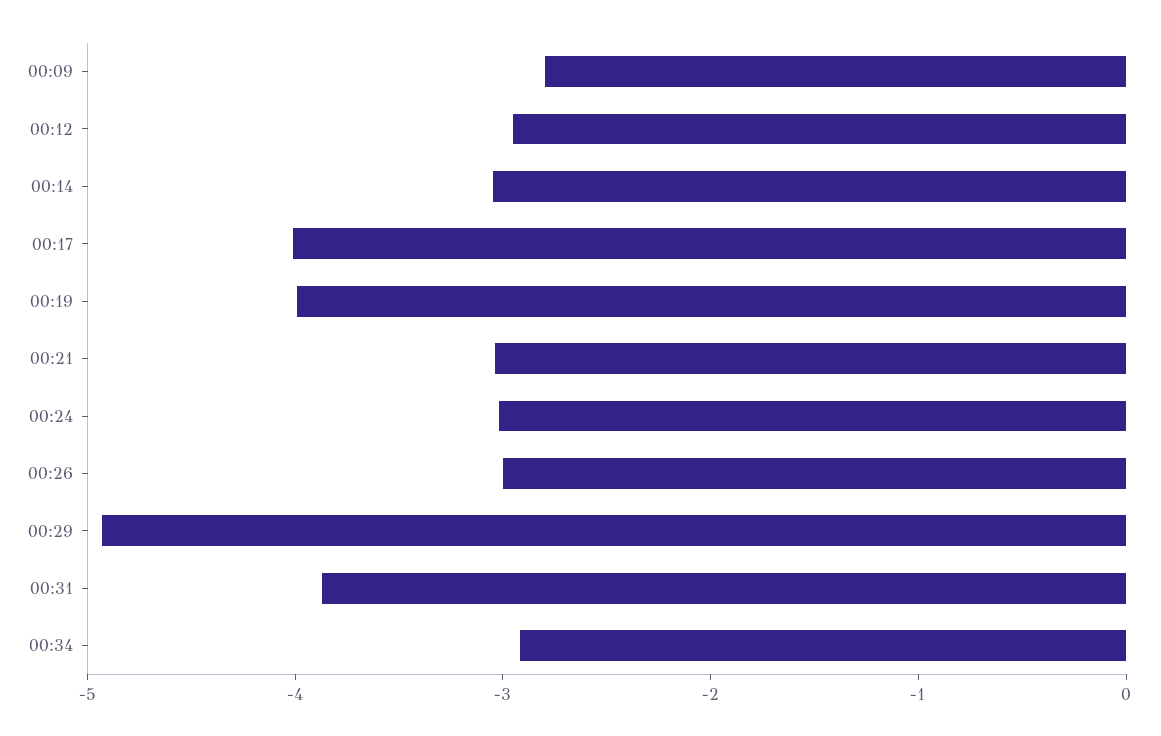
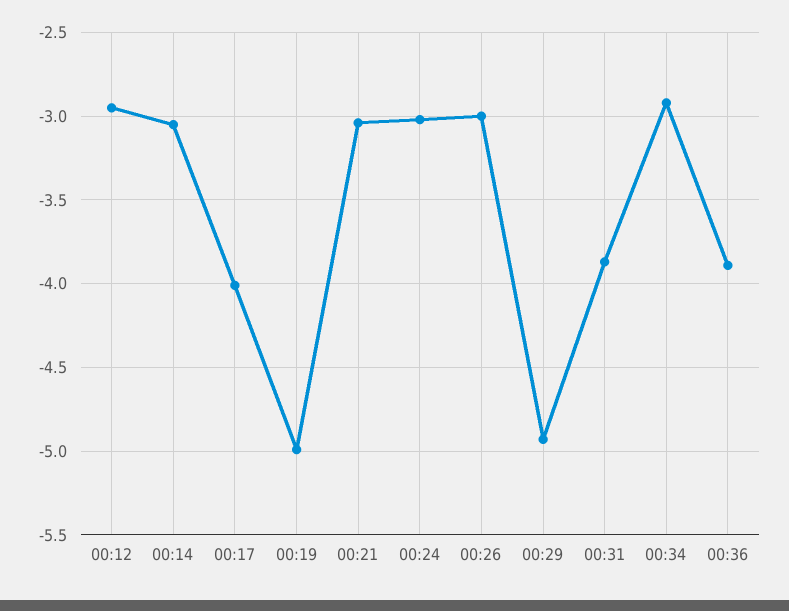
00:09: -2.8 -> none
00:19: -4 -> -5
00:36: none -> -3.9

